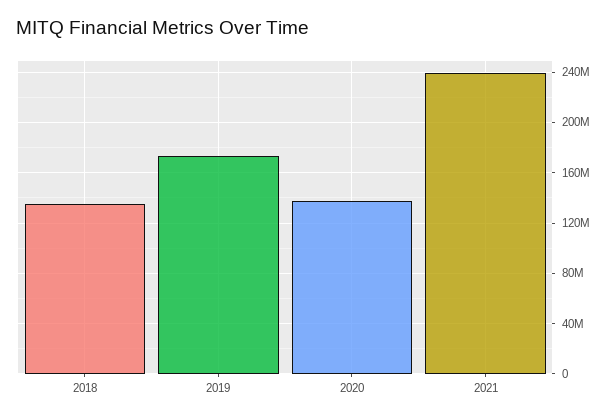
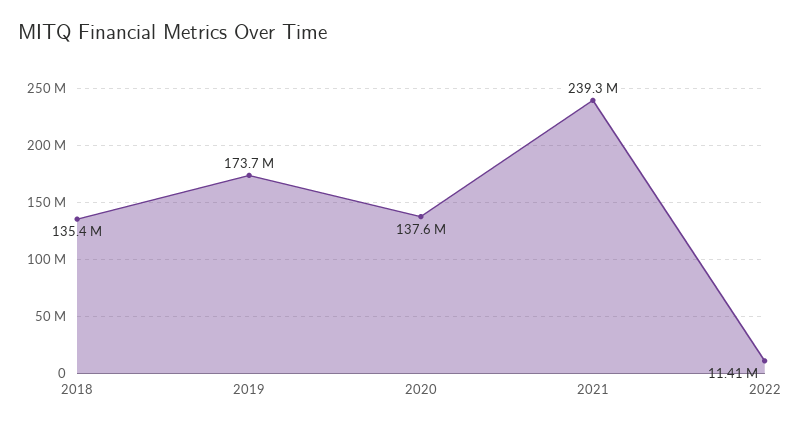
2022: none -> 11410000

